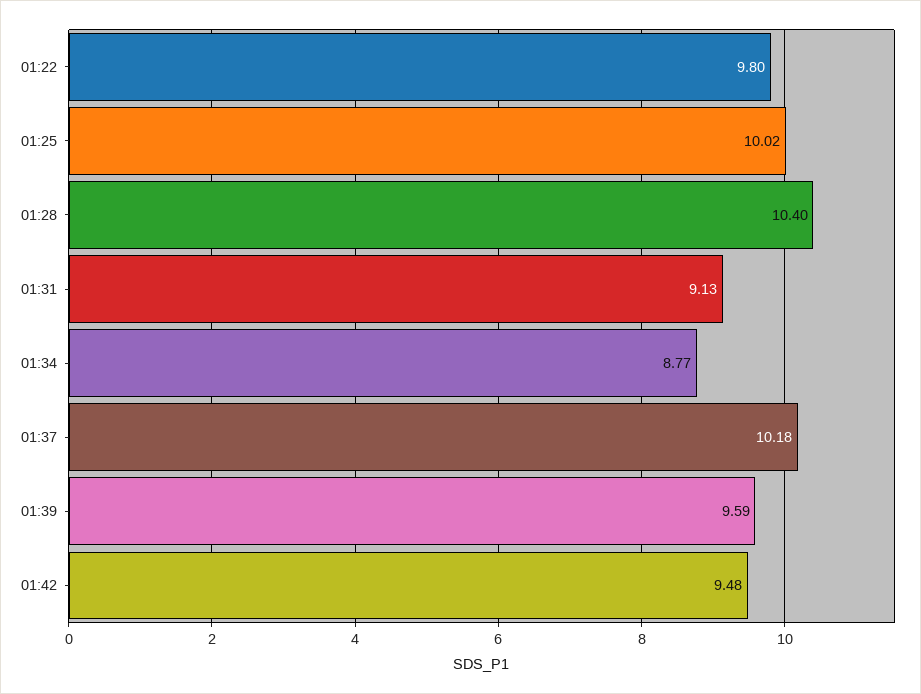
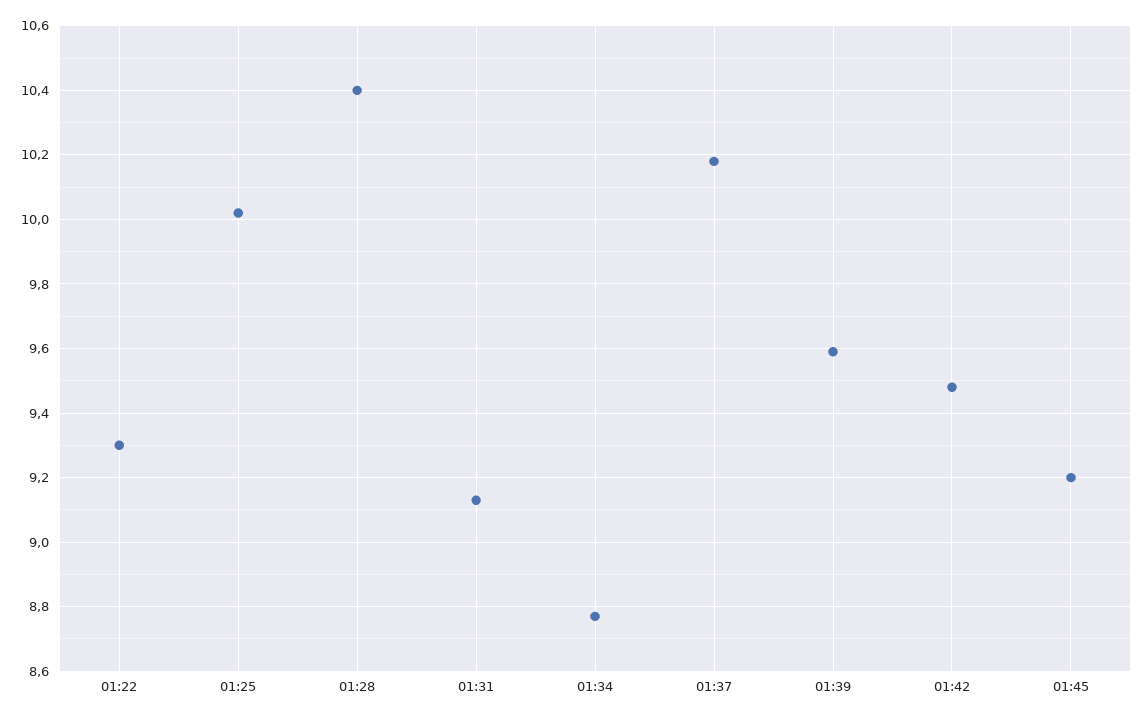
01:22: 9.8 -> 9.3
01:45: none -> 9.2

